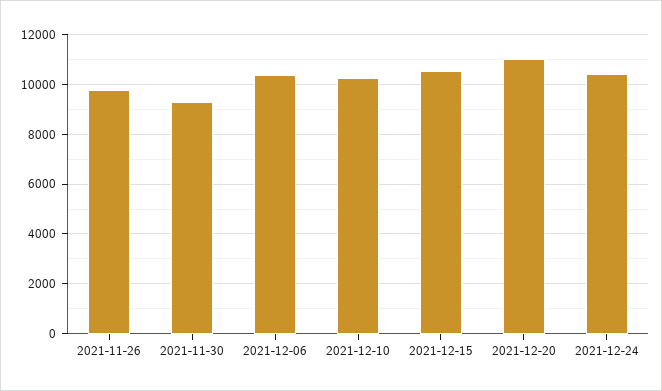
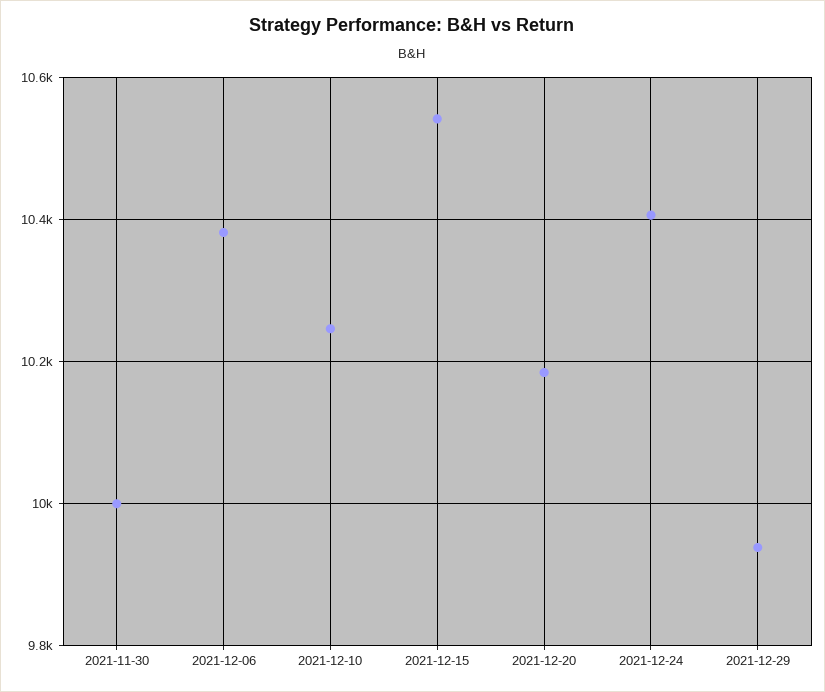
2021-11-26: 9750 -> none
2021-11-30: 9250 -> 10000
2021-12-20: 11000 -> 10180
2021-12-29: none -> 9940

